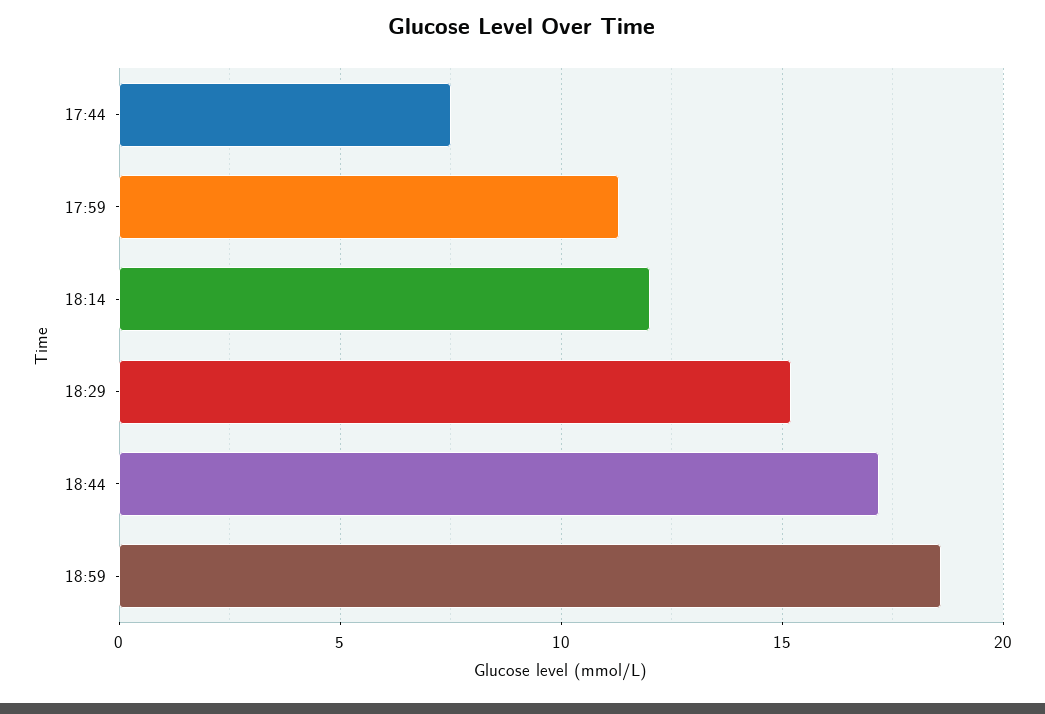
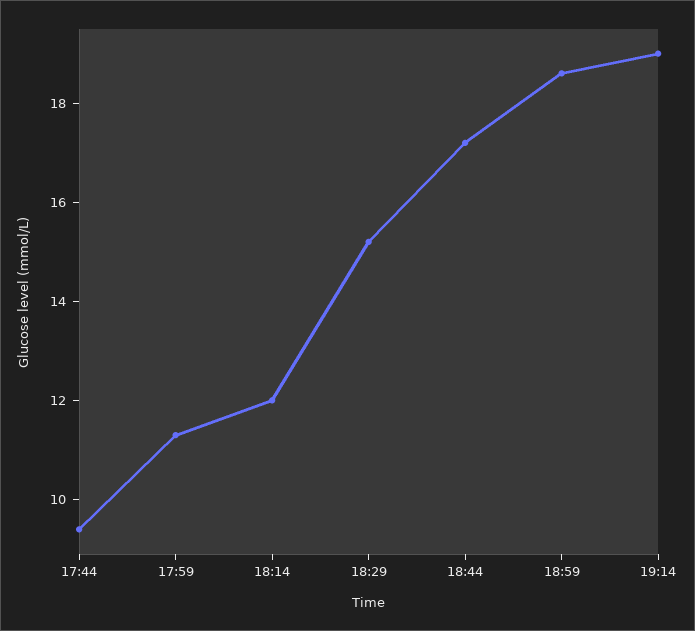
17:44: 7.5 -> 9.5
19:14: none -> 19

